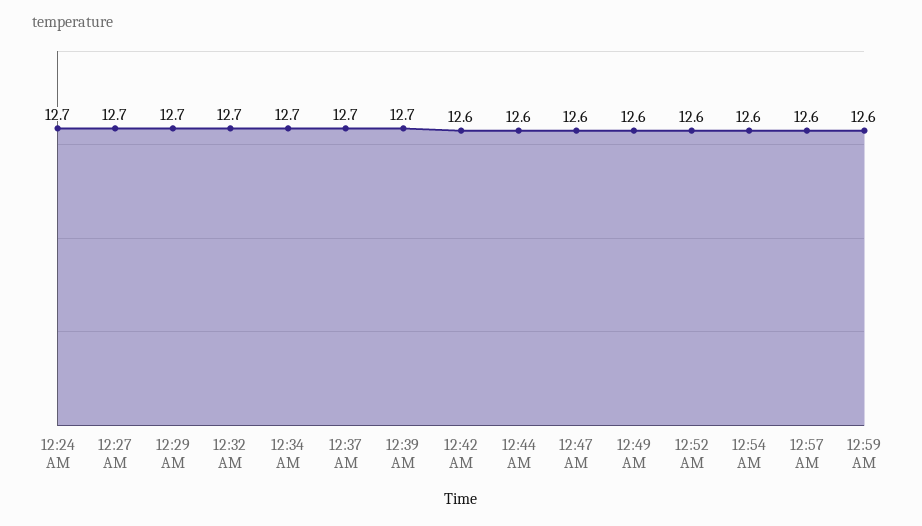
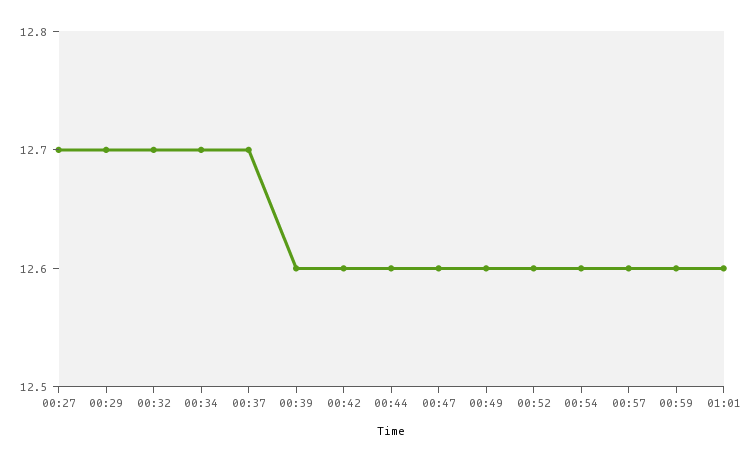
12:24 AM: 12.7 -> none
12:39 AM: 12.7 -> 12.6
01:01: none -> 12.6

